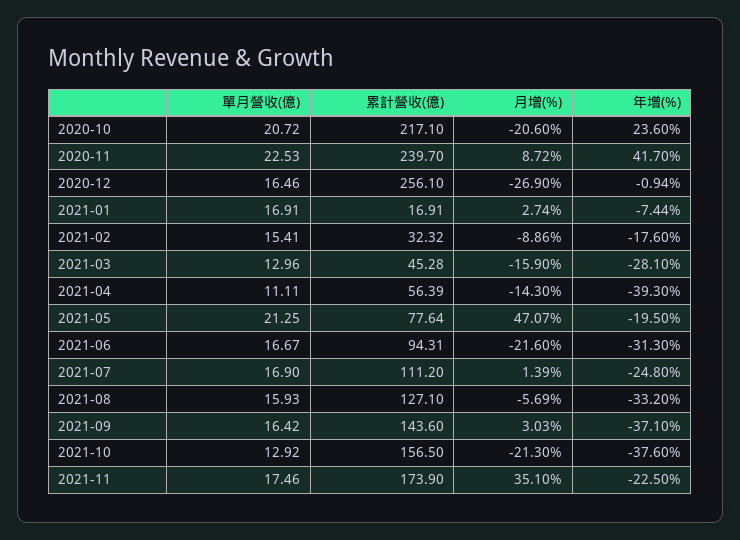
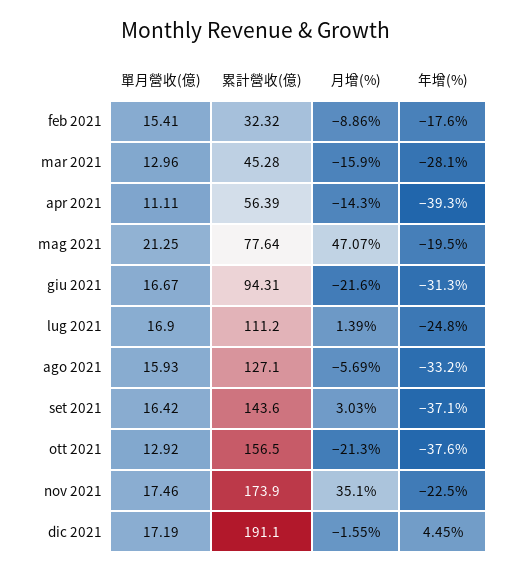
單月營收(億), 2020-10: 20.72 -> none
累計營收(億), 2020-10: 217.1 -> none
月增(%), 2020-10: -20.6 -> none
年增(%), 2020-10: 23.6 -> none
單月營收(億), 2020-11: 22.53 -> none
累計營收(億), 2020-11: 239.7 -> none
月增(%), 2020-11: 8.72 -> none
年增(%), 2020-11: 41.7 -> none
單月營收(億), 2020-12: 16.46 -> none
累計營收(億), 2020-12: 256.1 -> none
月增(%), 2020-12: -26.9 -> none
年增(%), 2020-12: -0.94 -> none
單月營收(億), 2021-01: 16.91 -> none
累計營收(億), 2021-01: 16.91 -> none
月增(%), 2021-01: 2.74 -> none
年增(%), 2021-01: -7.44 -> none
單月營收(億), dic 2021: none -> 17.19
累計營收(億), dic 2021: none -> 191.1
月增(%), dic 2021: none -> -1.55
年增(%), dic 2021: none -> 4.45

